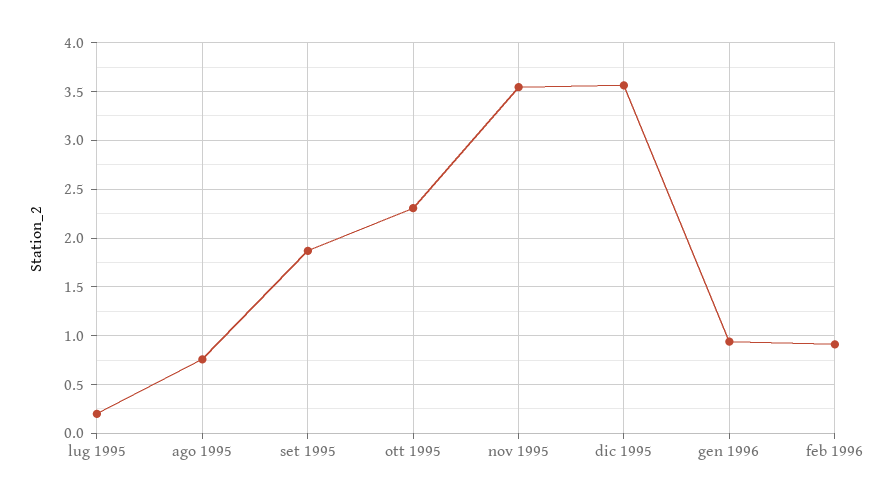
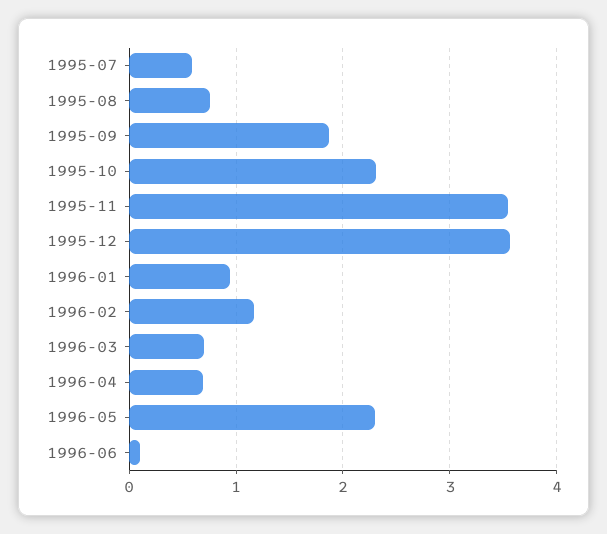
lug 1995: 0.2 -> 0.6
feb 1996: 0.9 -> 1.2
1996-03: none -> 0.7
1996-04: none -> 0.7
1996-05: none -> 2.3
1996-06: none -> 0.1

